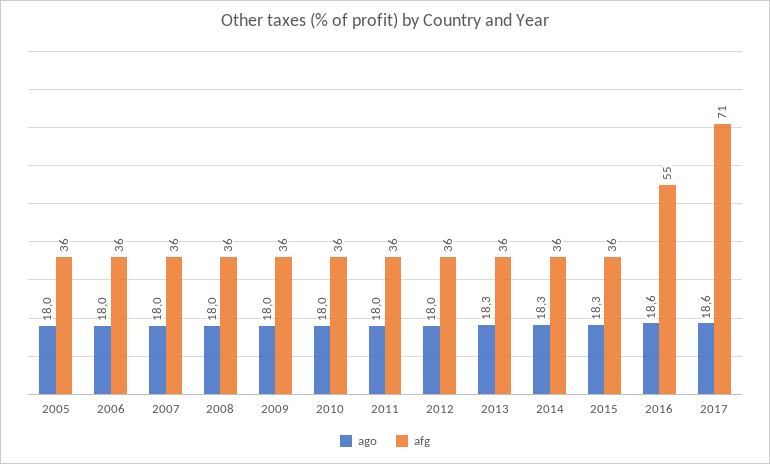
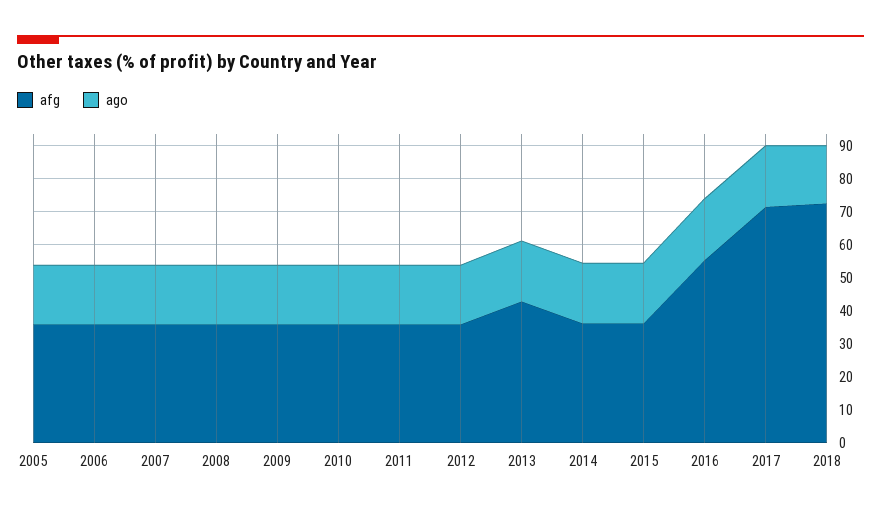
afg, 2013: 36 -> 42.5
afg, 2018: none -> 72.5
ago, 2018: none -> 17.5

